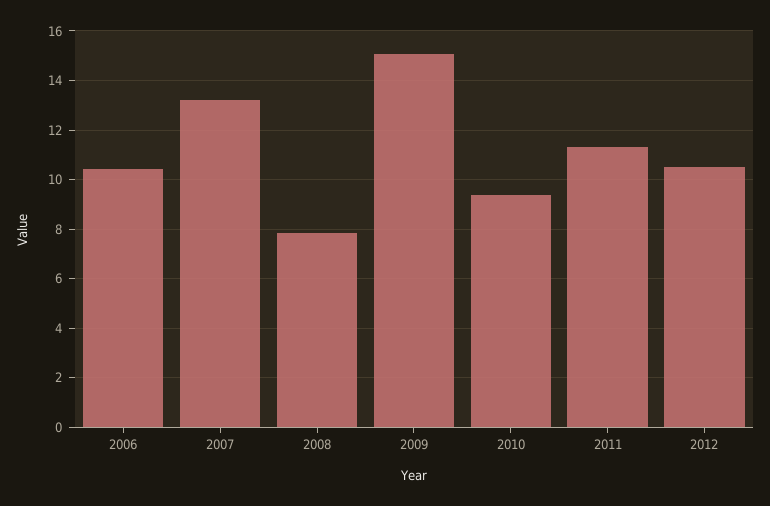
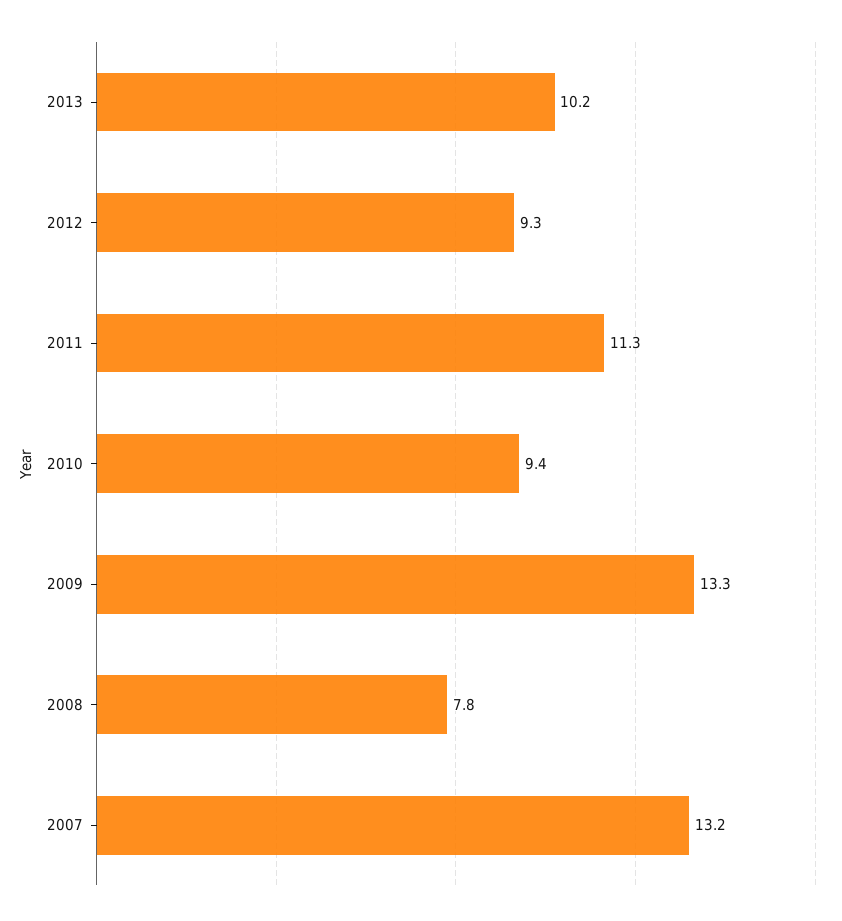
2006: 10.5 -> none
2009: 15 -> 13.3
2012: 10.5 -> 9.3
2013: none -> 10.2

